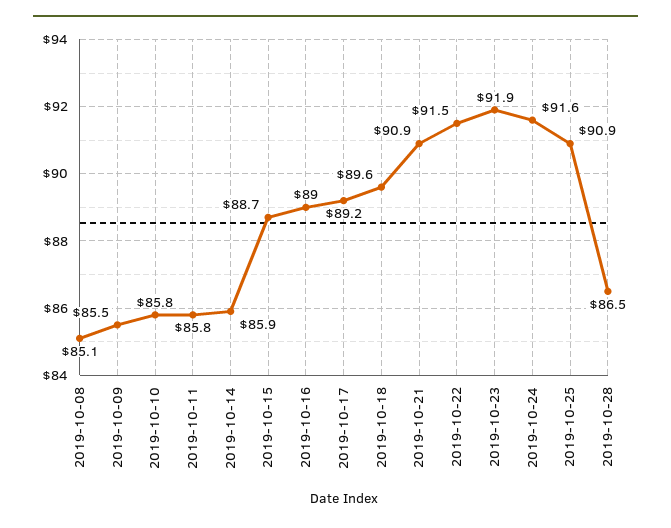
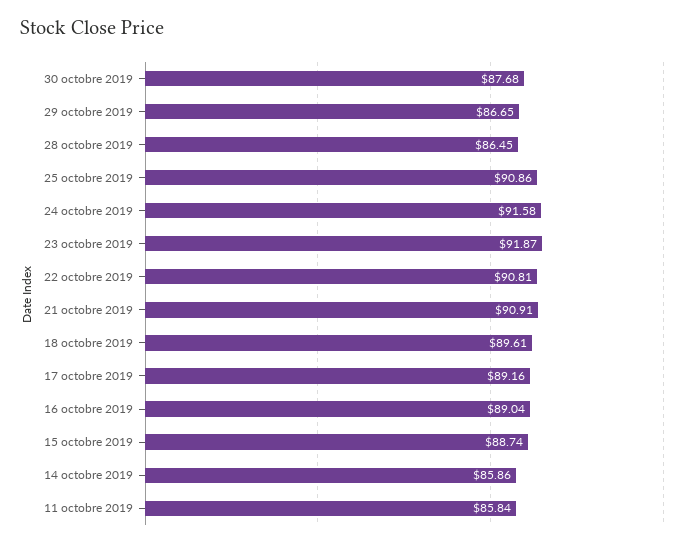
2019-10-08: 85.1 -> none
2019-10-09: 85.5 -> none
2019-10-10: 85.8 -> none
2019-10-22: 91.5 -> 90.81
30 octobre 2019: none -> 87.68
29 octobre 2019: none -> 86.65

